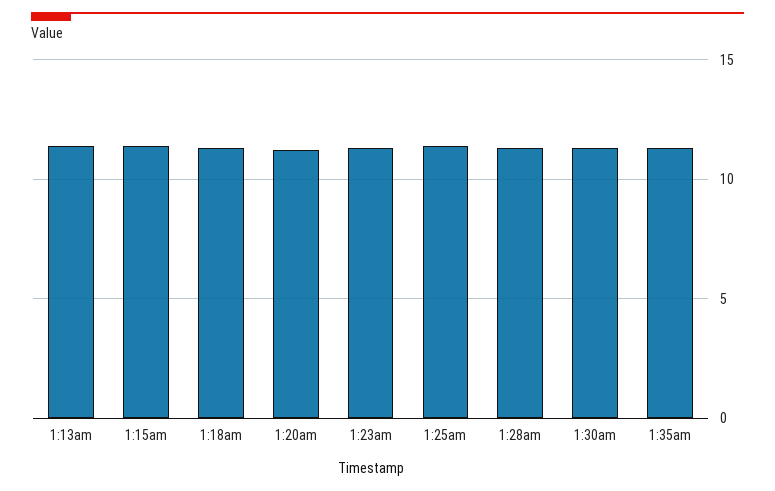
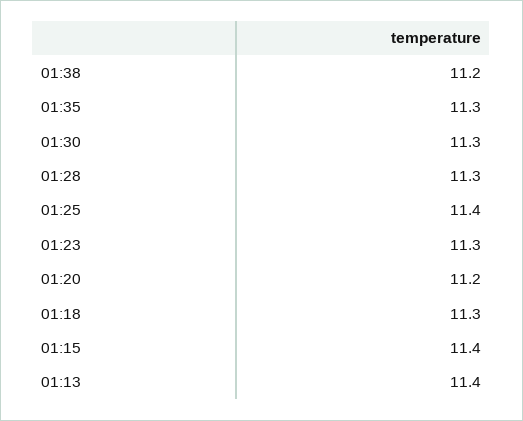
01:38: none -> 11.2

